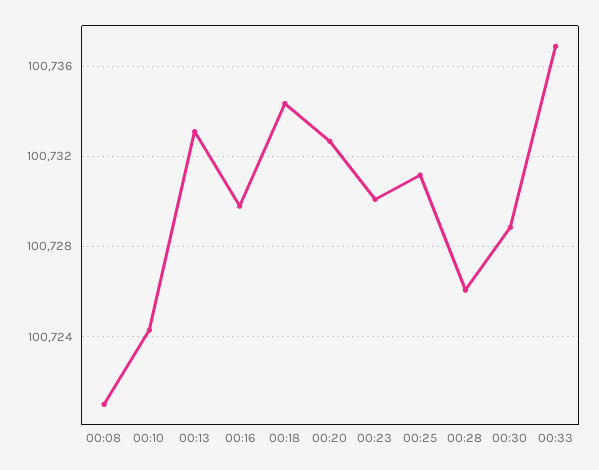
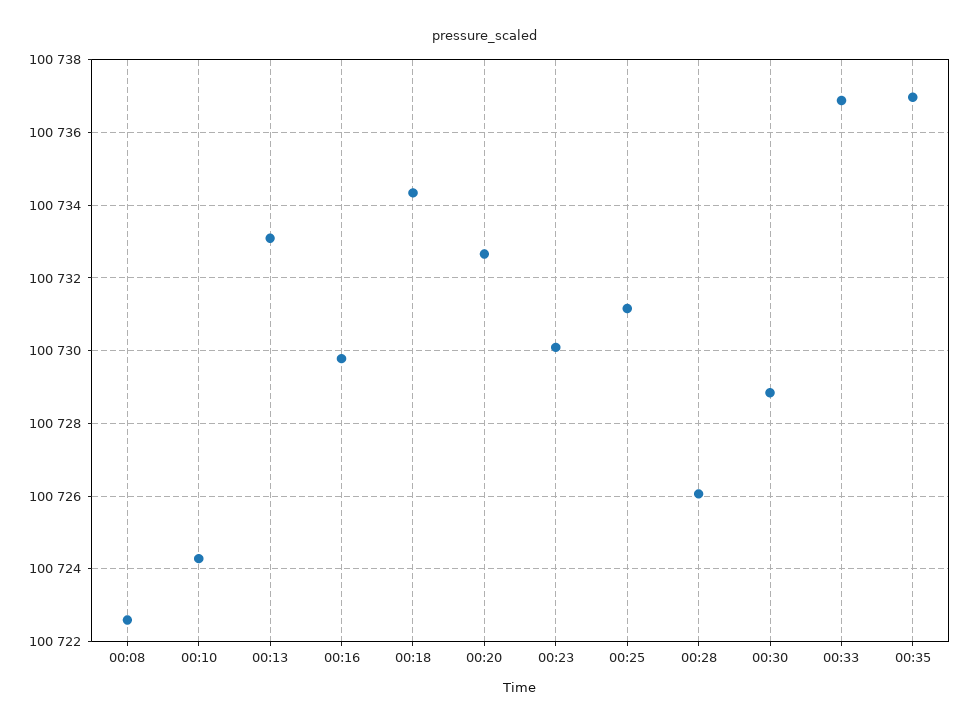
00:08: 100721 -> 100722.6
00:35: none -> 100737

